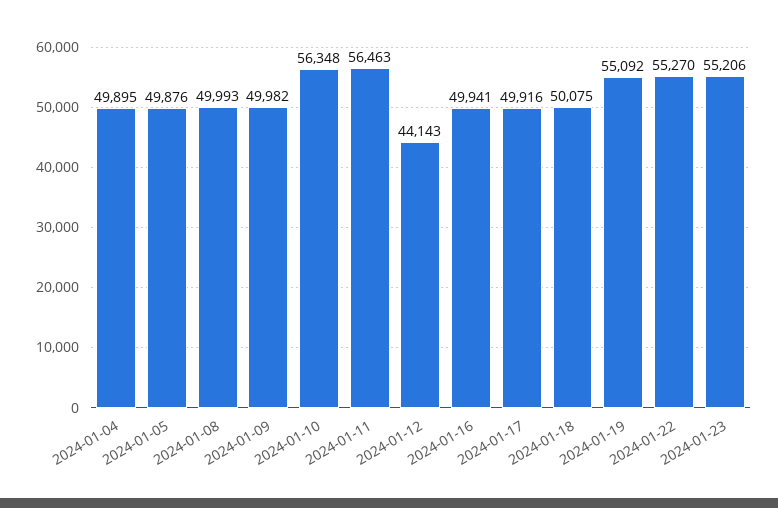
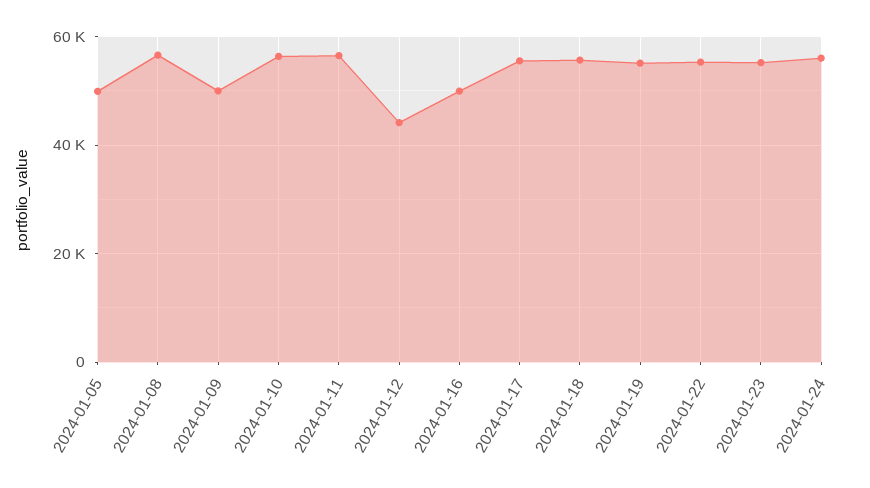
2024-01-04: 49895 -> none
2024-01-08: 49993 -> 56000
2024-01-17: 49916 -> 56000
2024-01-18: 50075 -> 56000
2024-01-24: none -> 56000

